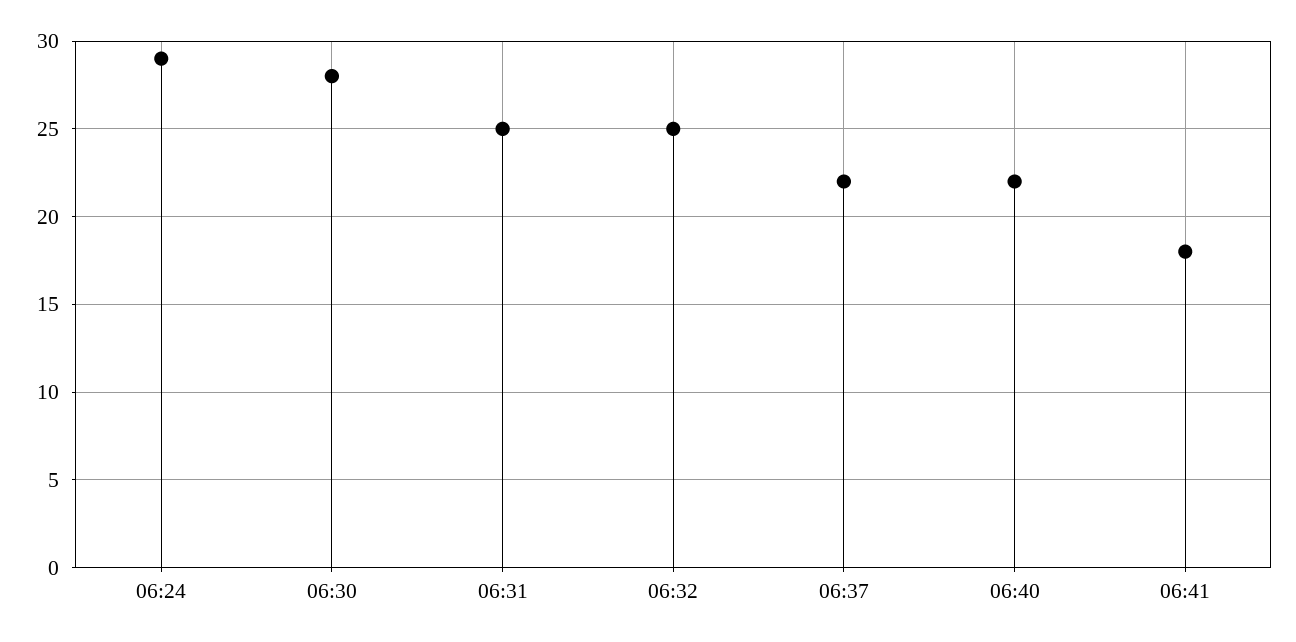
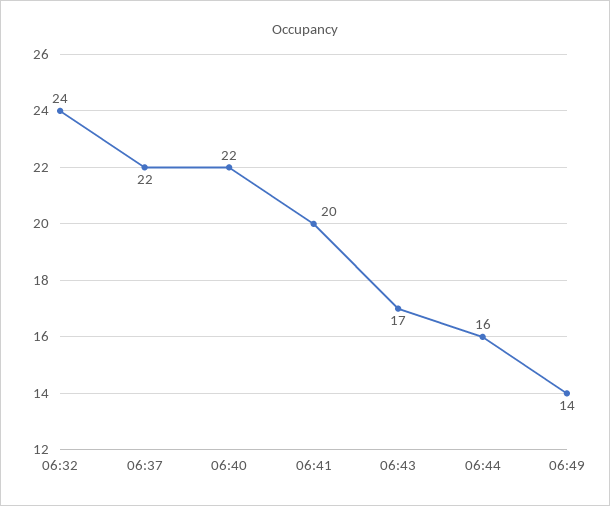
06:24: 29 -> none
06:30: 28 -> none
06:31: 25 -> none
06:32: 25 -> 24
06:41: 18 -> 20
06:43: none -> 17
06:44: none -> 16
06:49: none -> 14

